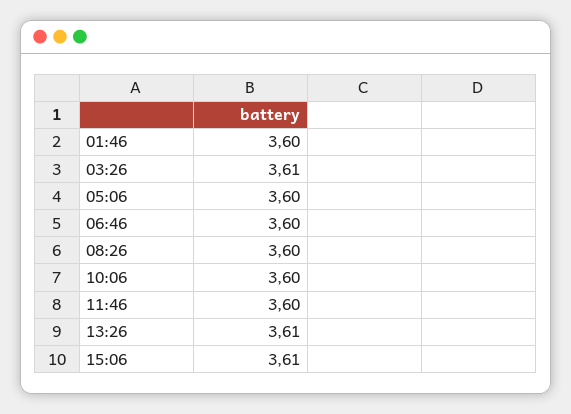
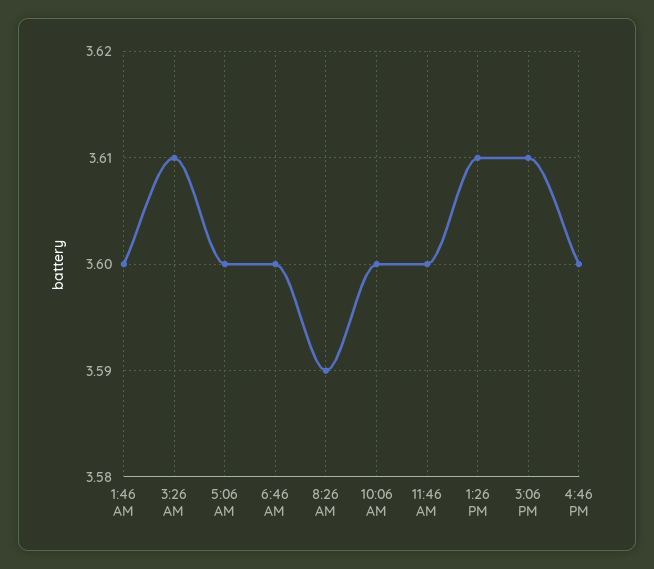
08:26: 3.6 -> 3.59
4:46 PM: none -> 3.6

